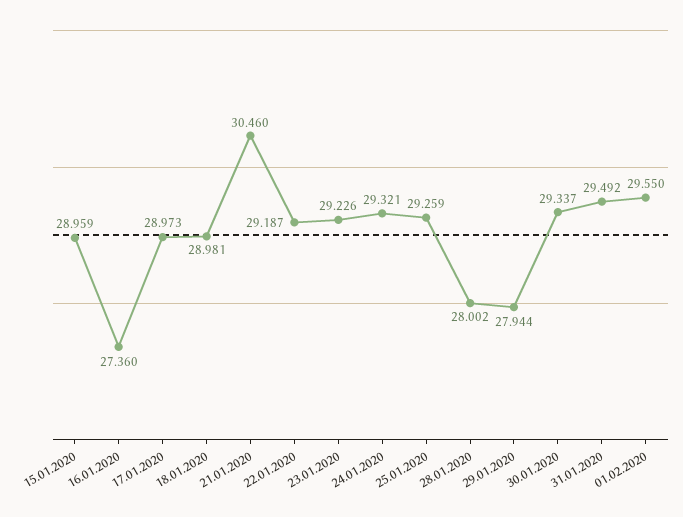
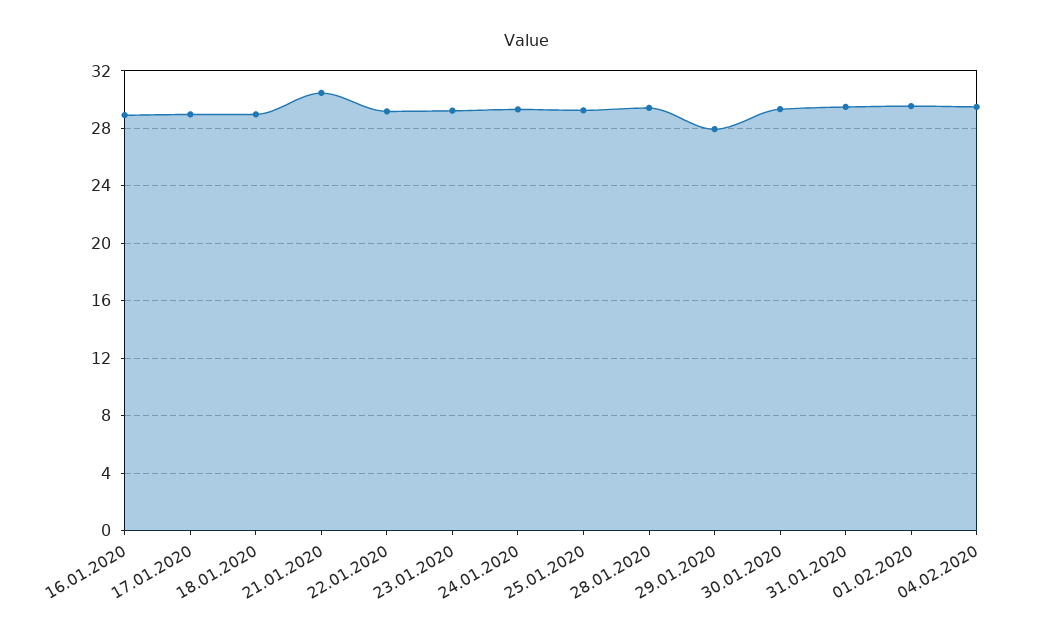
15.01.2020: 28.959 -> none
16.01.2020: 27.36 -> 29
28.01.2020: 28.002 -> 29.5
04.02.2020: none -> 29.5

